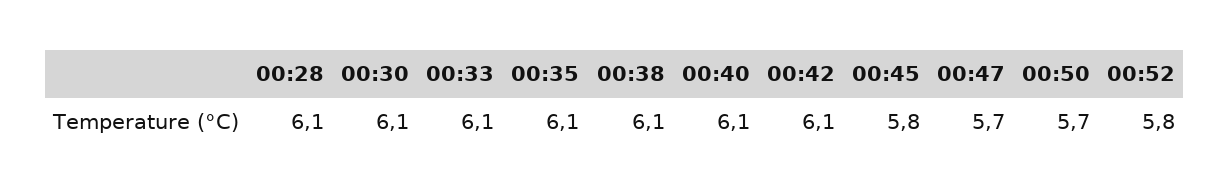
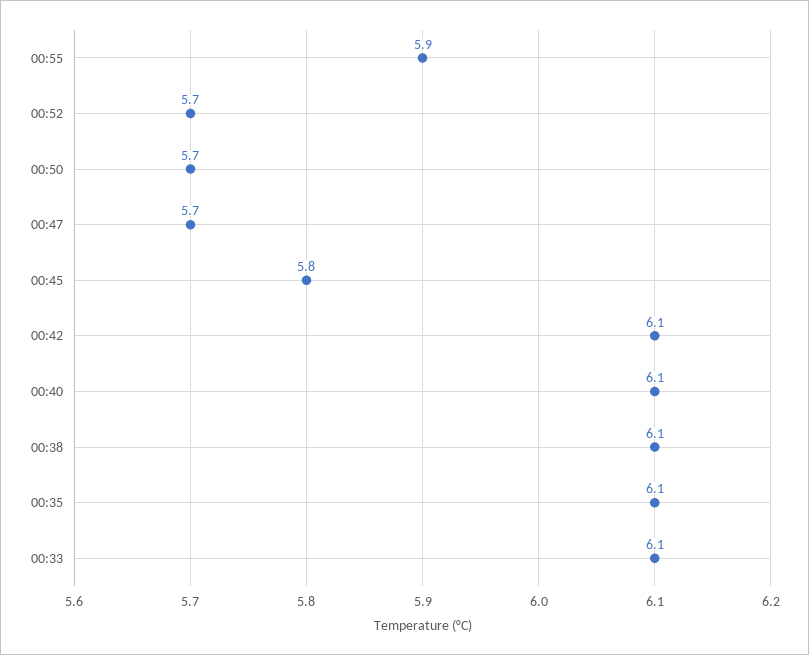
00:28: 6.1 -> none
00:30: 6.1 -> none
00:52: 5.8 -> 5.7
00:55: none -> 5.9

